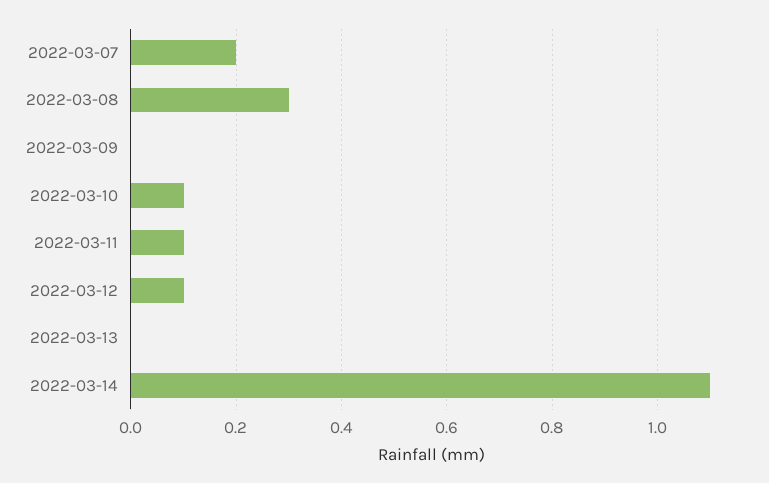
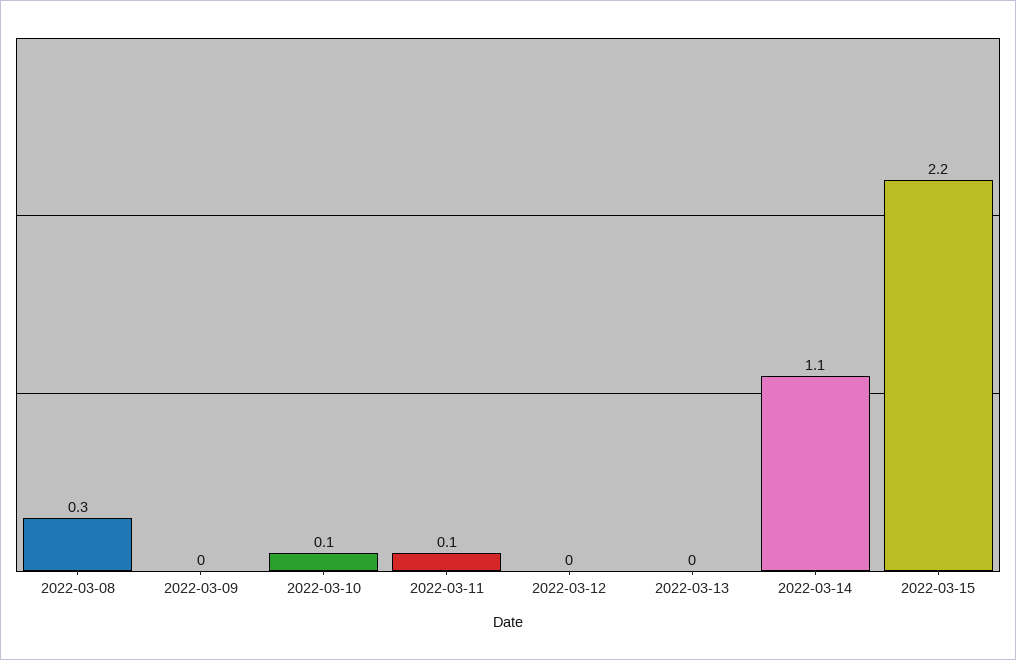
2022-03-07: 0.2 -> none
2022-03-12: 0.1 -> 0
2022-03-15: none -> 2.2

